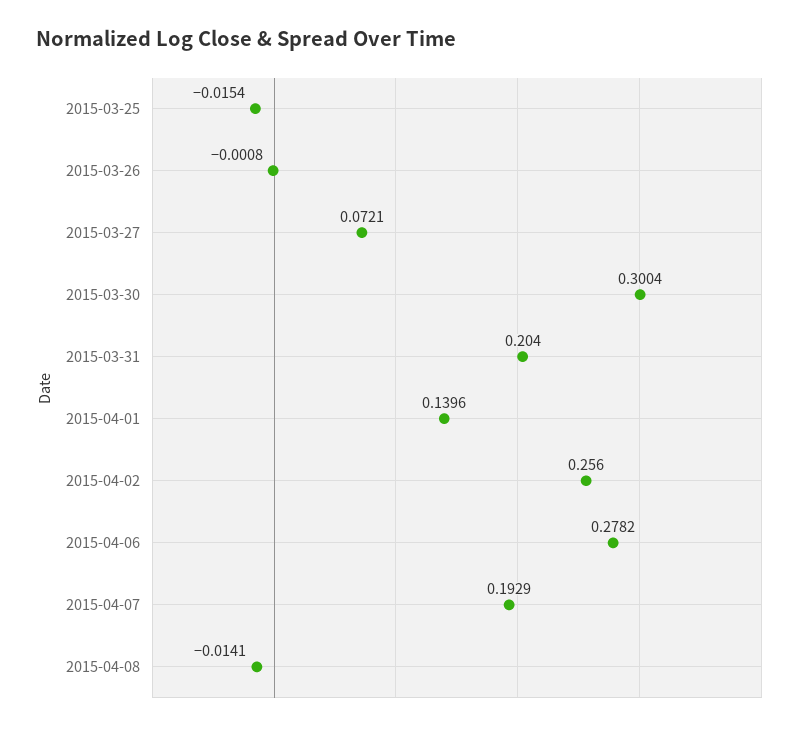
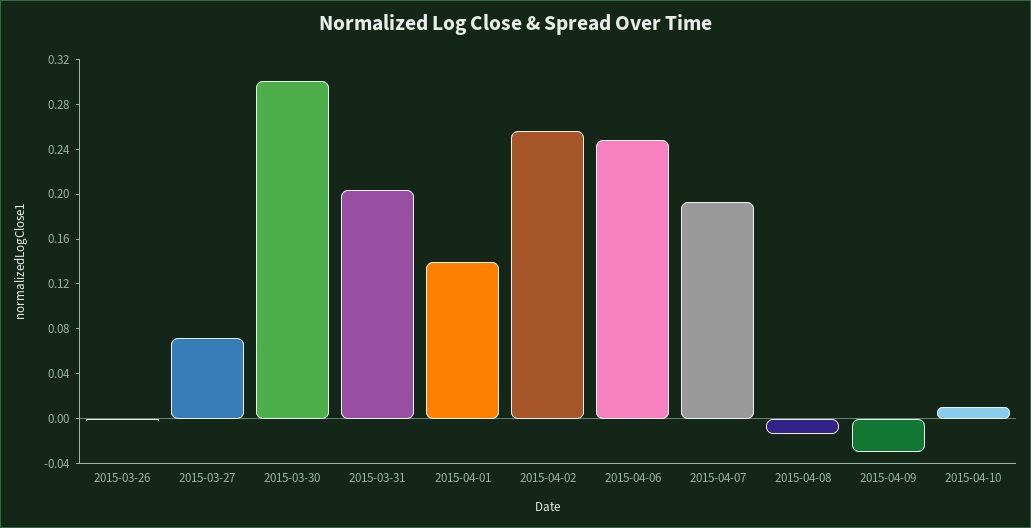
2015-03-25: -0.0154 -> none
2015-04-06: 0.2782 -> 0.25
2015-04-09: none -> -0.03
2015-04-10: none -> 0.01

